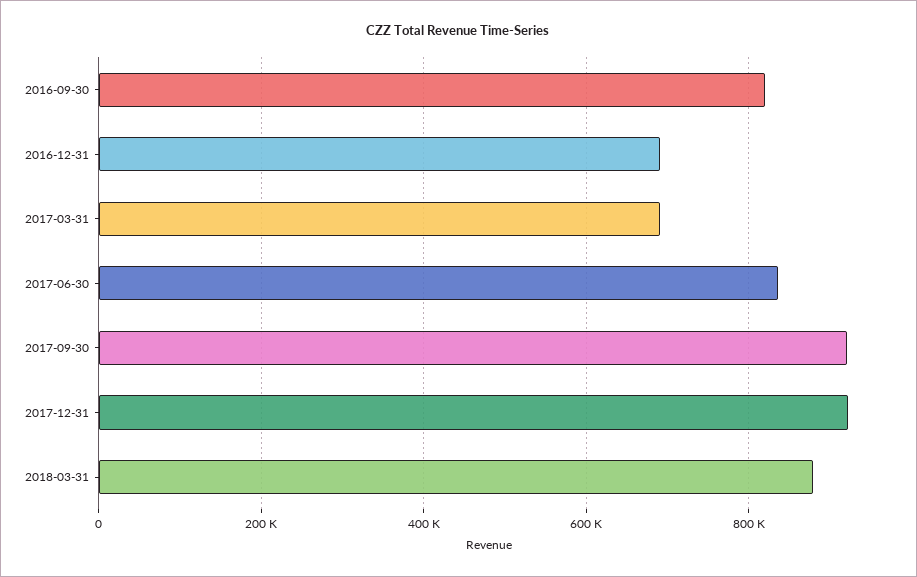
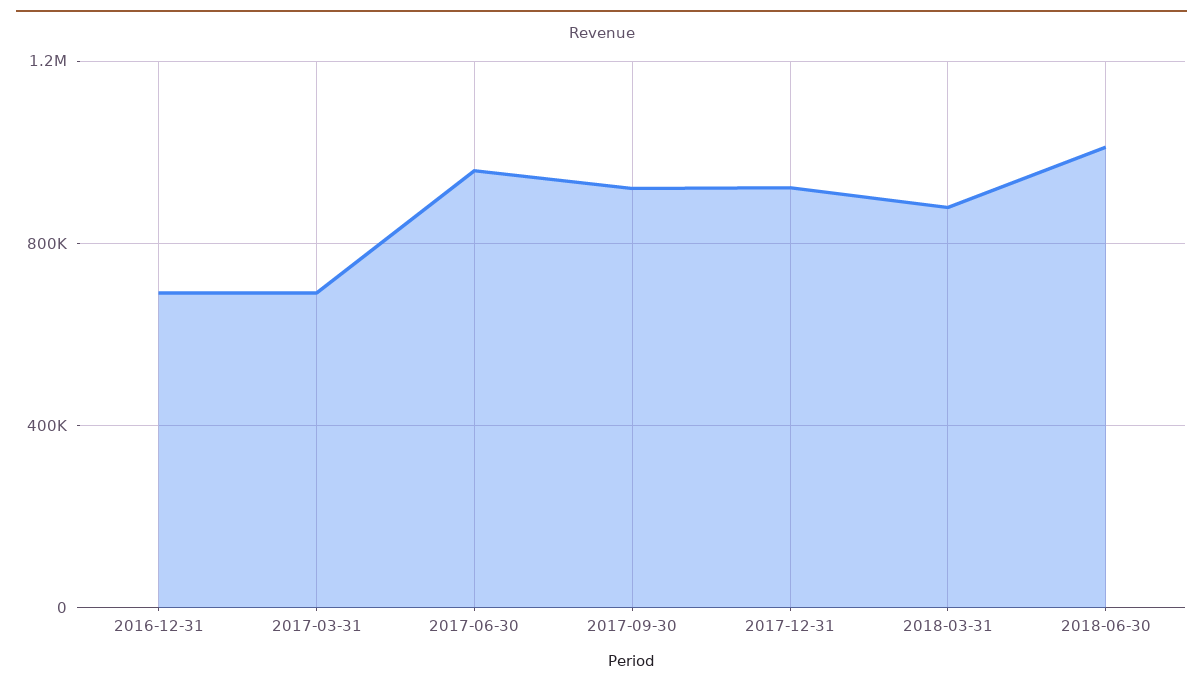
2016-09-30: 820000 -> none
2017-06-30: 840000 -> 950000
2018-06-30: none -> 1000000

